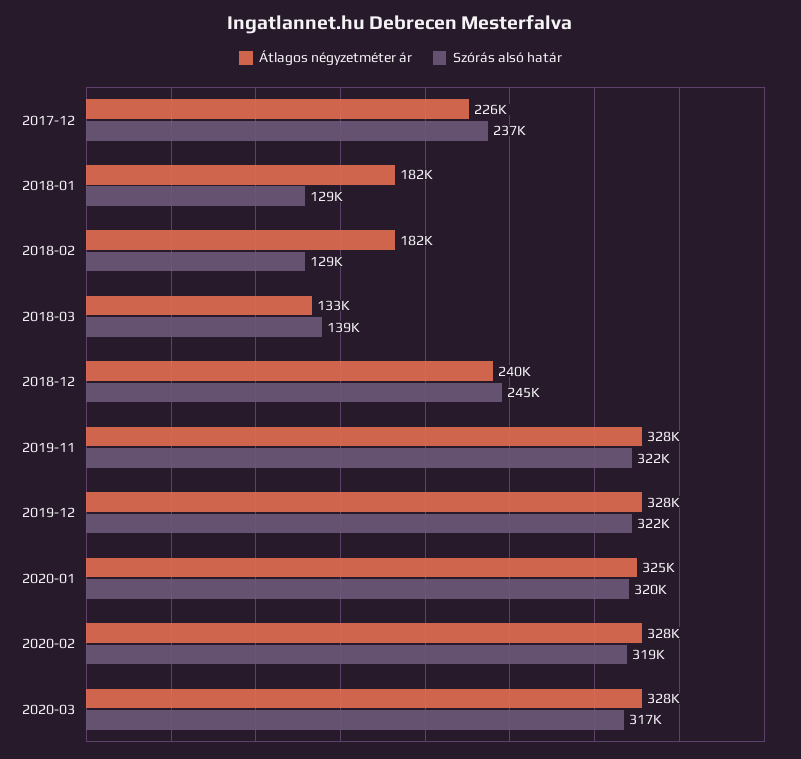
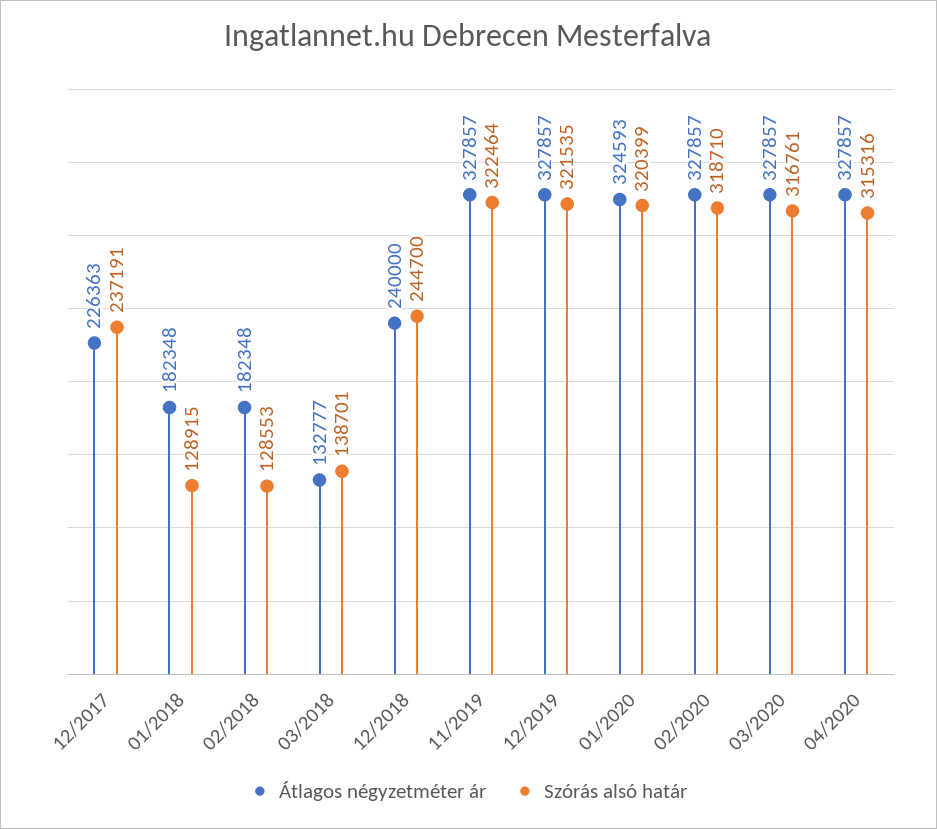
Átlagos négyzetméter ár, 04/2020: none -> 327857
Szórás alsó határ, 04/2020: none -> 315316

